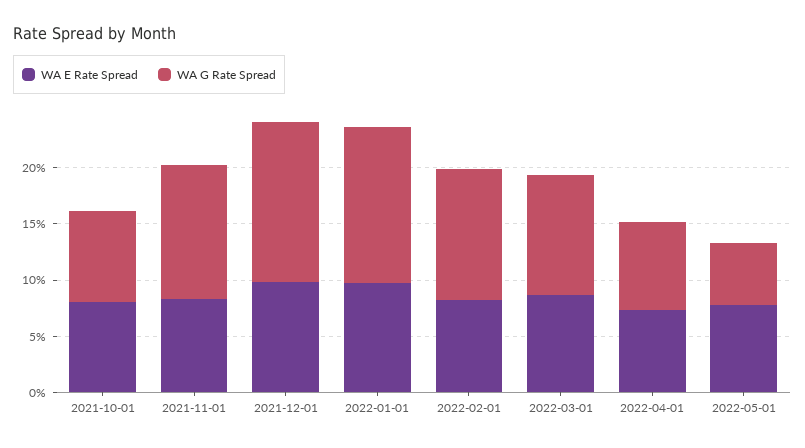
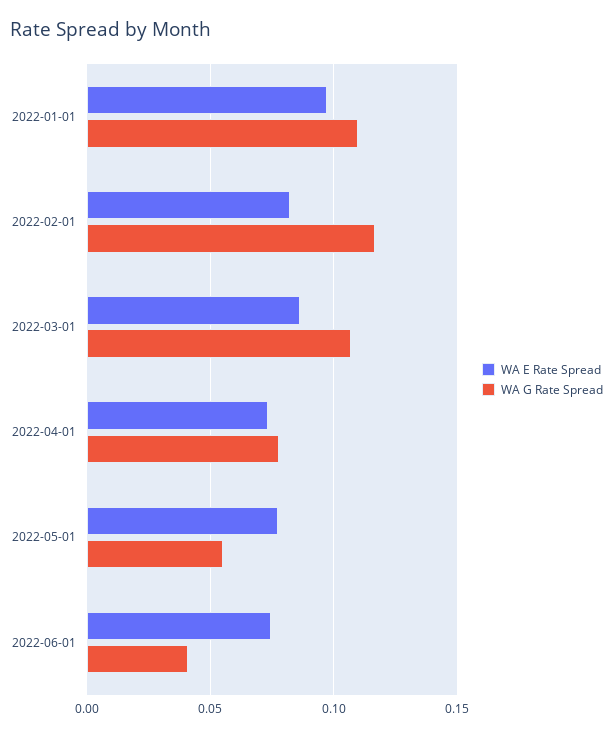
WA E Rate Spread, 2021-10-01: 0.08 -> none
WA G Rate Spread, 2021-10-01: 0.08 -> none
WA E Rate Spread, 2021-11-01: 0.08 -> none
WA G Rate Spread, 2021-11-01: 0.12 -> none
WA E Rate Spread, 2021-12-01: 0.1 -> none
WA G Rate Spread, 2021-12-01: 0.14 -> none
WA G Rate Spread, 2022-01-01: 0.14 -> 0.11
WA E Rate Spread, 2022-06-01: none -> 0.075
WA G Rate Spread, 2022-06-01: none -> 0.04

